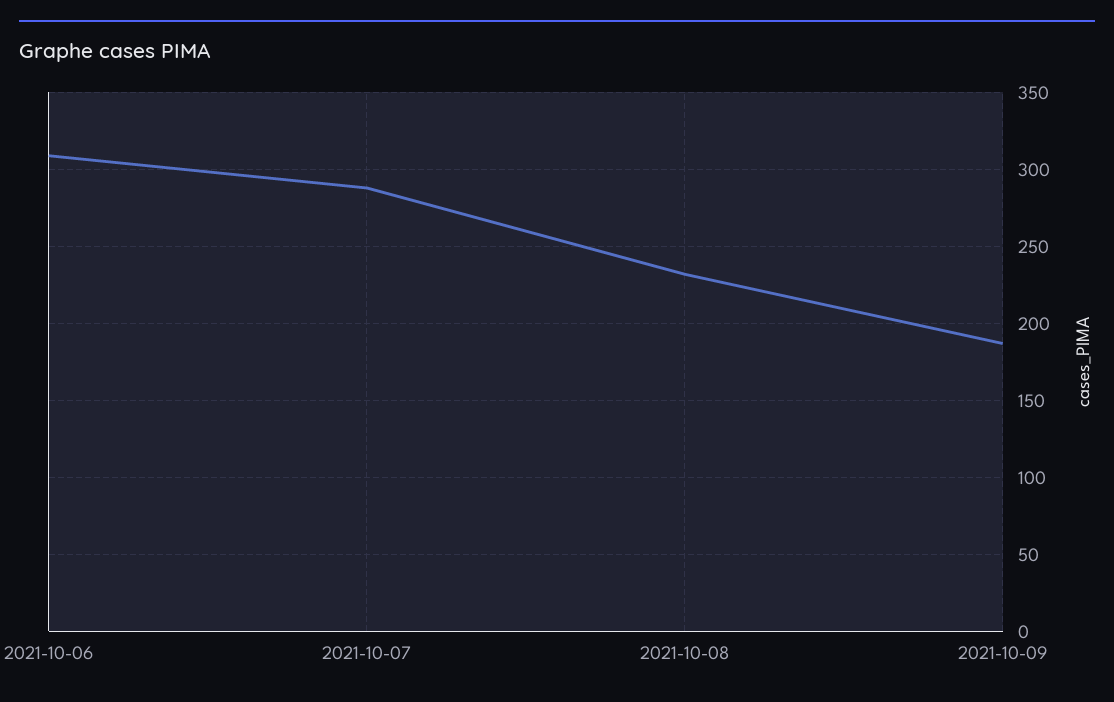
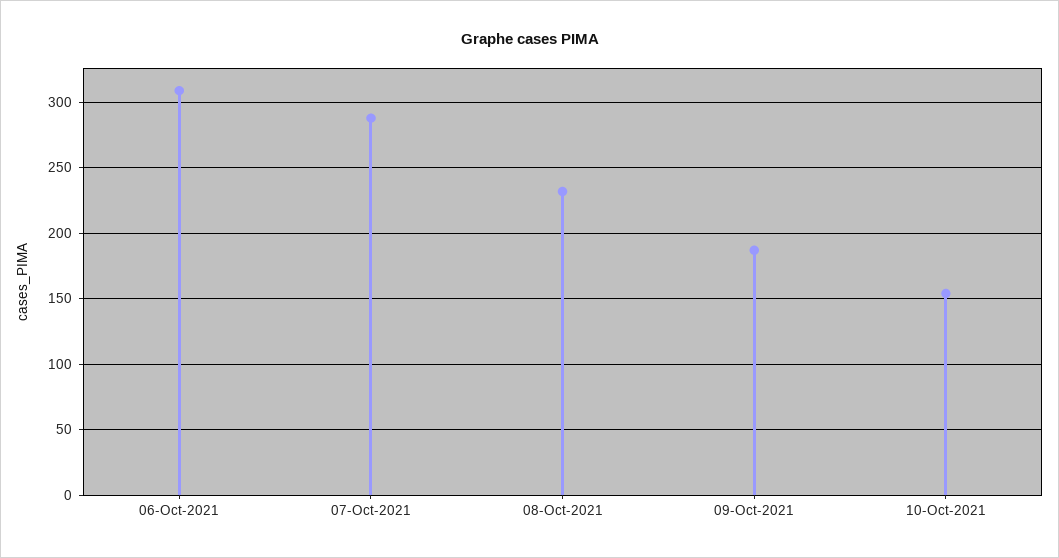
10-Oct-2021: none -> 155

